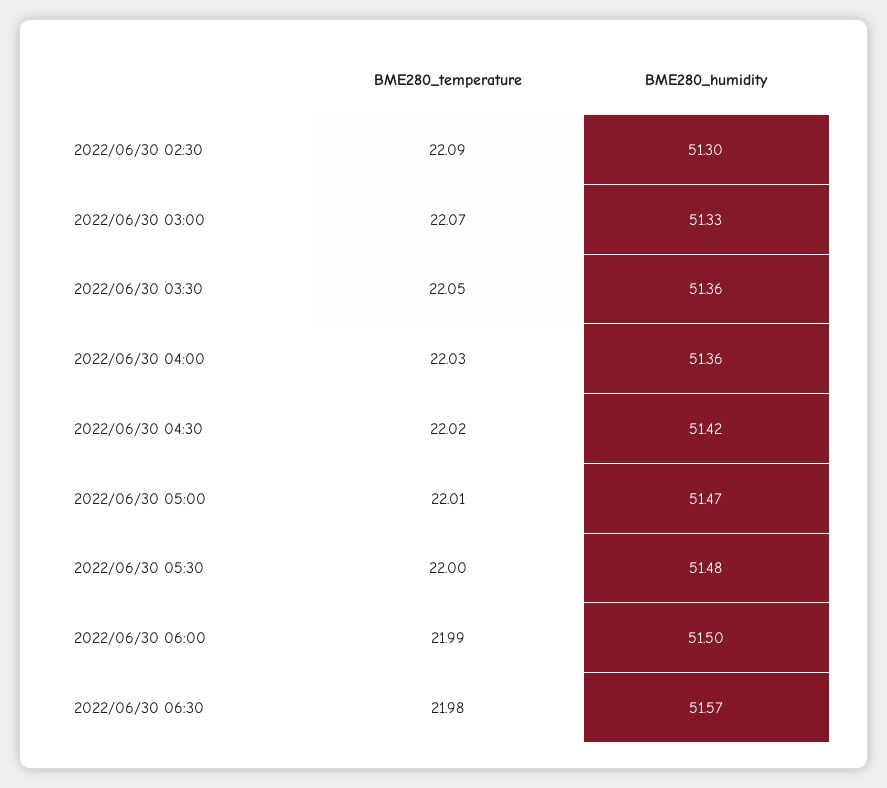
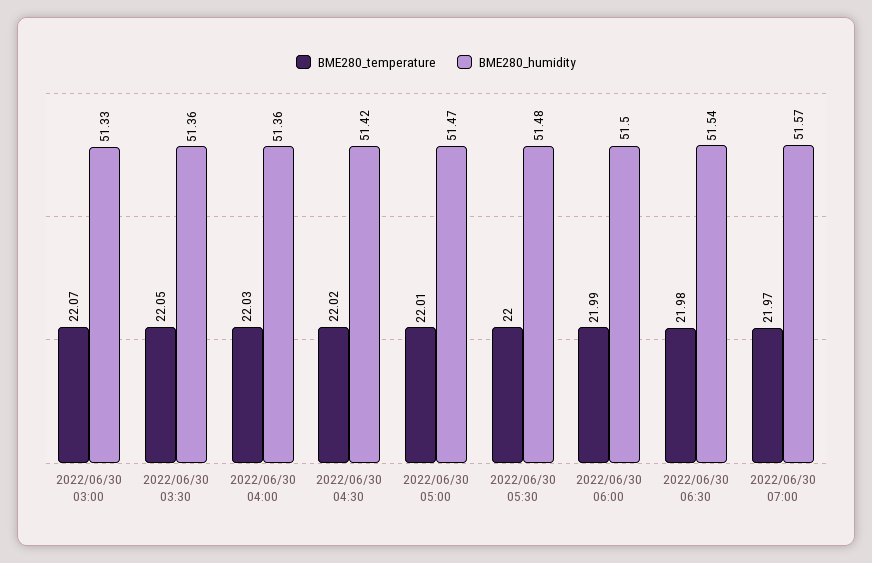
BME280_temperature, 2022/06/30 02:30: 22.09 -> none
BME280_humidity, 2022/06/30 02:30: 51.3 -> none
BME280_humidity, 2022/06/30 06:30: 51.57 -> 51.54
BME280_temperature, 2022/06/30 07:00: none -> 21.97
BME280_humidity, 2022/06/30 07:00: none -> 51.57

